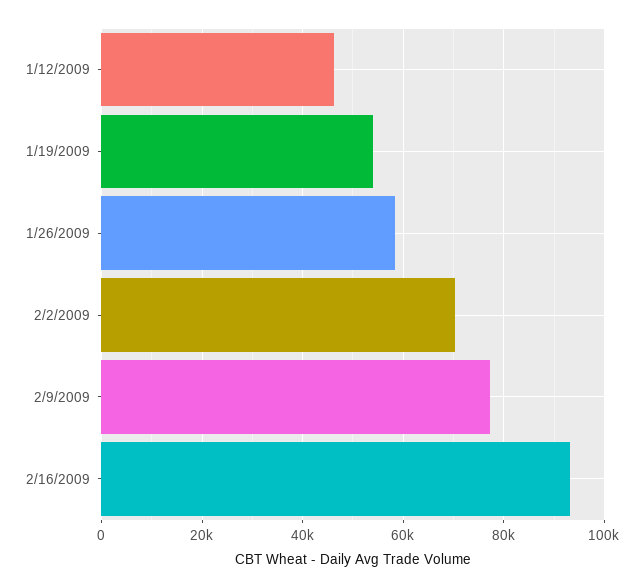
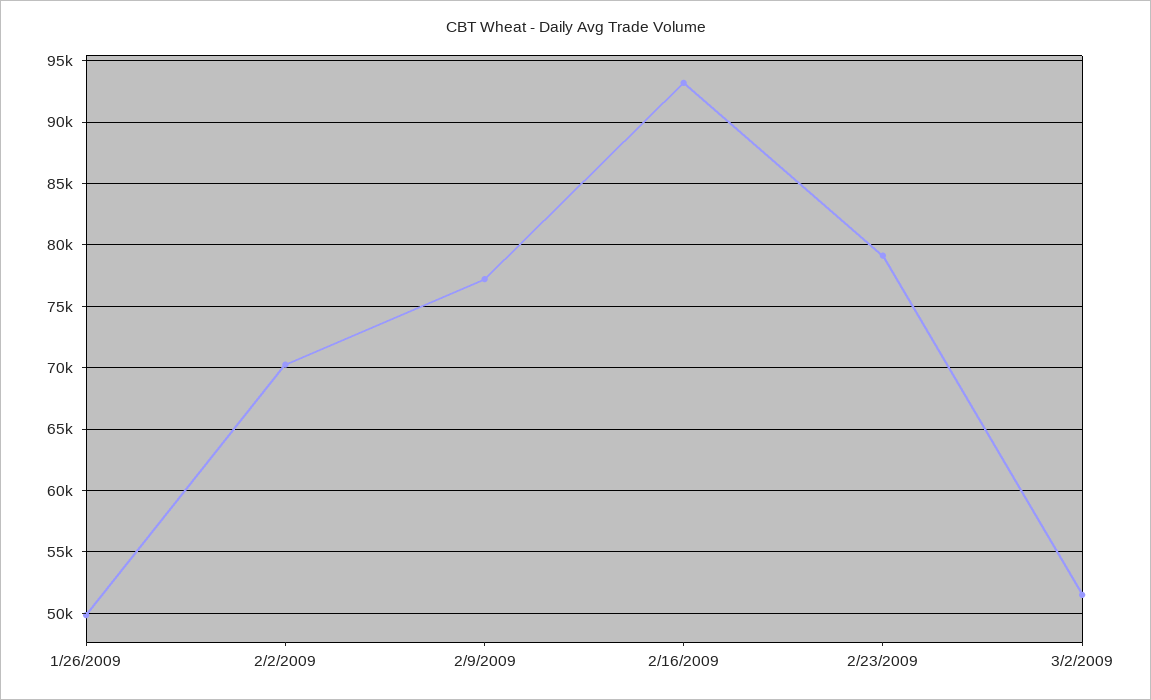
1/12/2009: 46000 -> none
1/19/2009: 54000 -> none
1/26/2009: 58000 -> 50000
2/23/2009: none -> 79000
3/2/2009: none -> 51500

